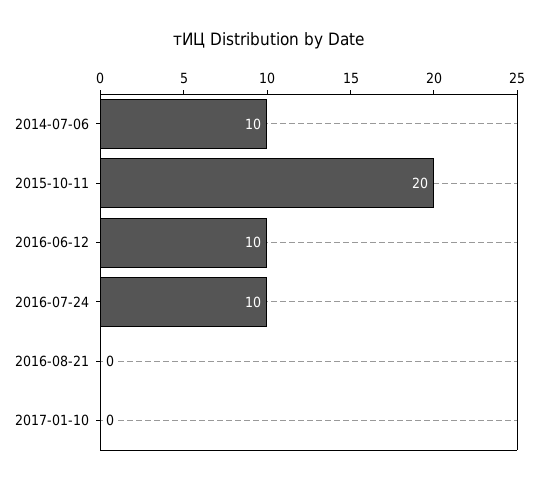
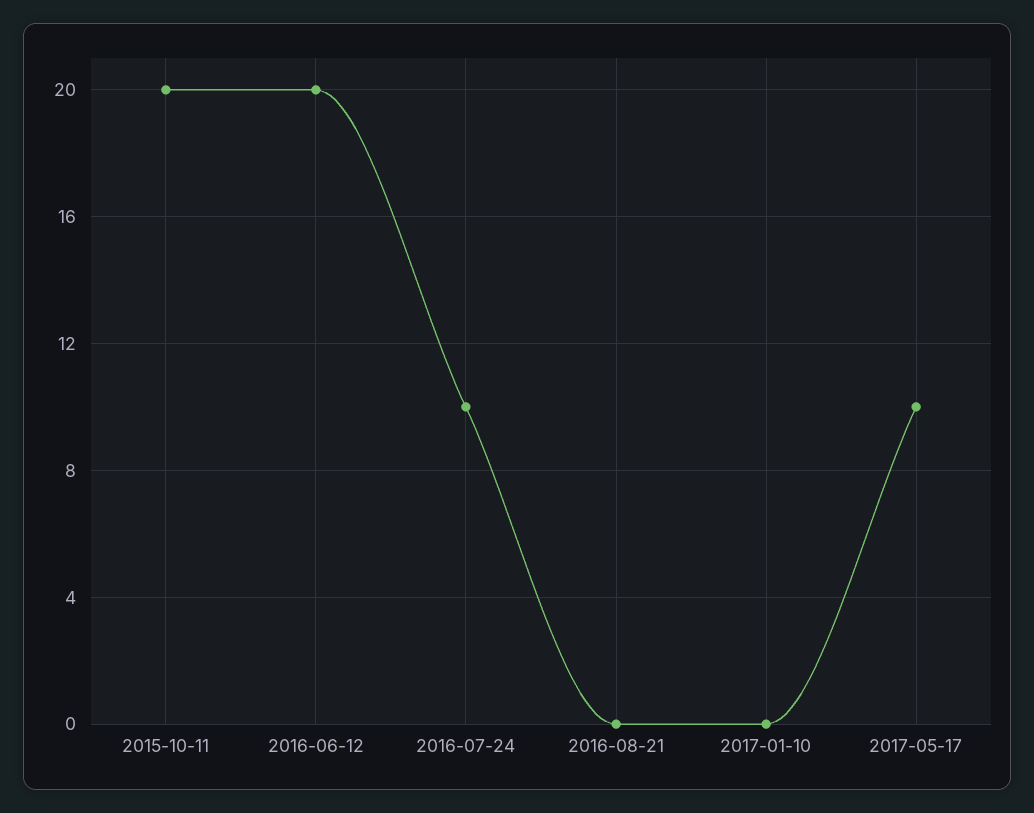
2014-07-06: 10 -> none
2016-06-12: 10 -> 20
2017-05-17: none -> 10

